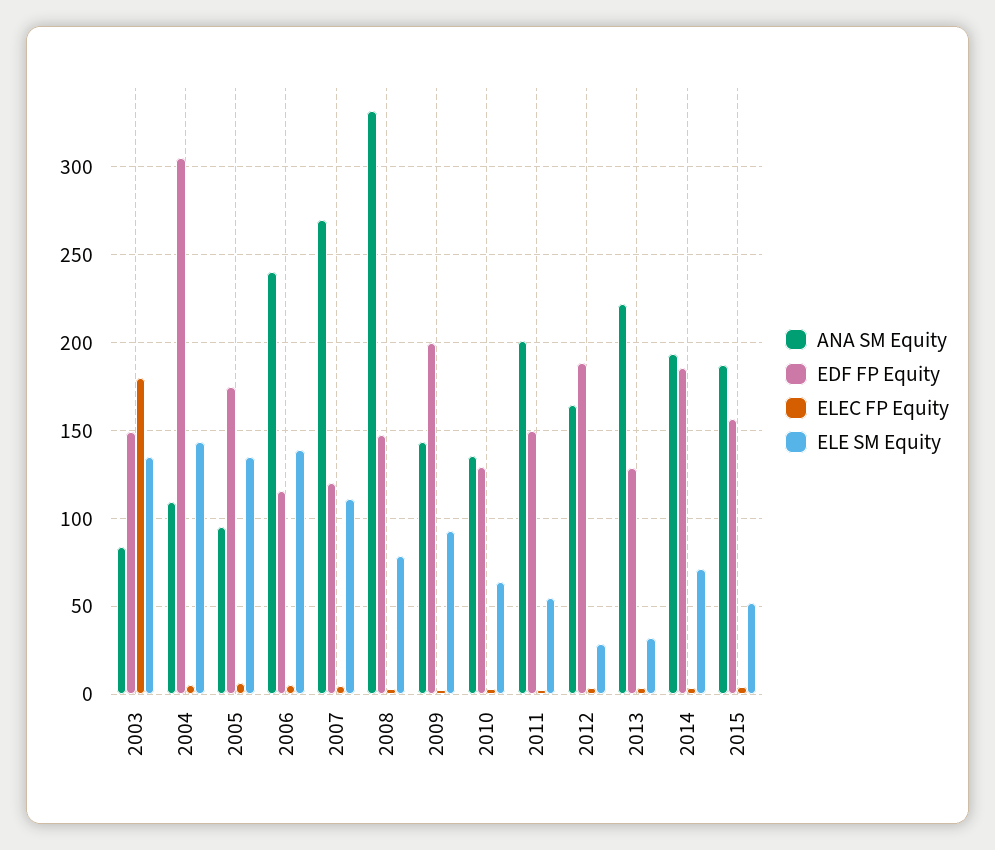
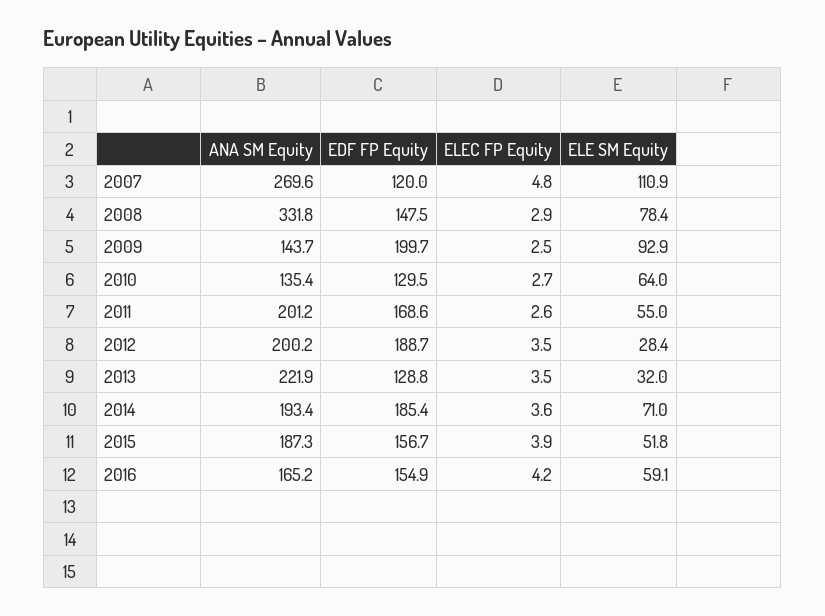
ANA SM Equity, 2003: 85 -> none
EDF FP Equity, 2003: 150 -> none
ELEC FP Equity, 2003: 180 -> none
ELE SM Equity, 2003: 135 -> none
ANA SM Equity, 2004: 110 -> none
EDF FP Equity, 2004: 305 -> none
ELEC FP Equity, 2004: 5 -> none
ELE SM Equity, 2004: 145 -> none
ANA SM Equity, 2005: 95 -> none
EDF FP Equity, 2005: 175 -> none
ELEC FP Equity, 2005: 5 -> none
ELE SM Equity, 2005: 135 -> none
ANA SM Equity, 2006: 240 -> none
EDF FP Equity, 2006: 115 -> none
ELEC FP Equity, 2006: 5 -> none
ELE SM Equity, 2006: 140 -> none
EDF FP Equity, 2011: 150 -> 168.6
ANA SM Equity, 2012: 165 -> 200.2
ANA SM Equity, 2016: none -> 165.2
EDF FP Equity, 2016: none -> 154.9
ELEC FP Equity, 2016: none -> 4.2
ELE SM Equity, 2016: none -> 59.1

